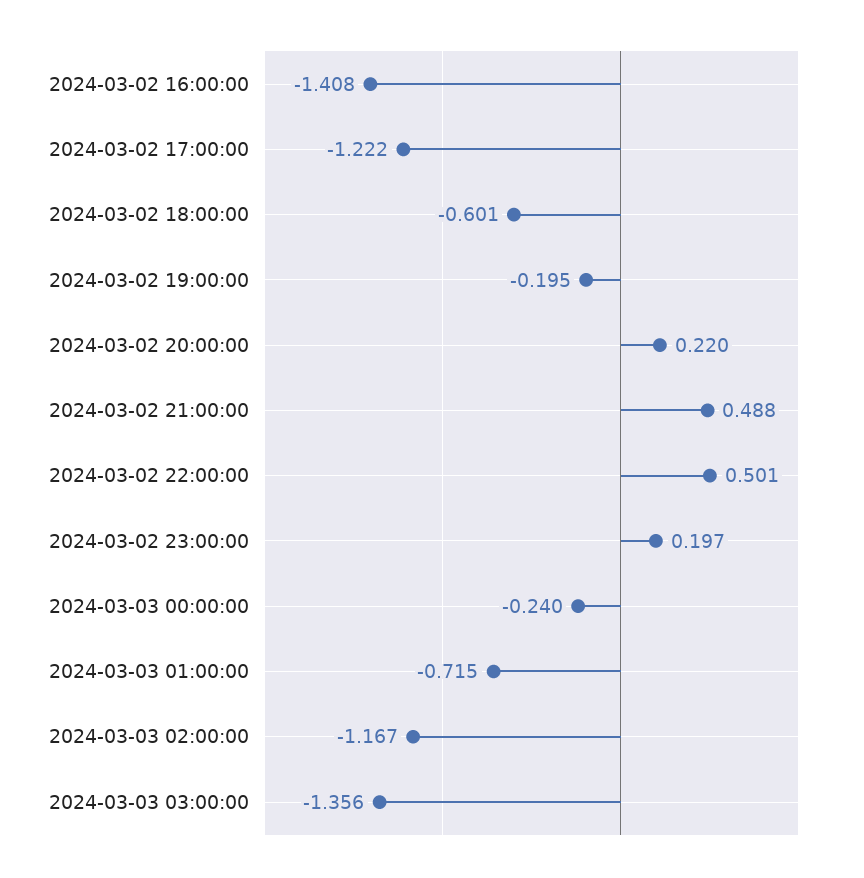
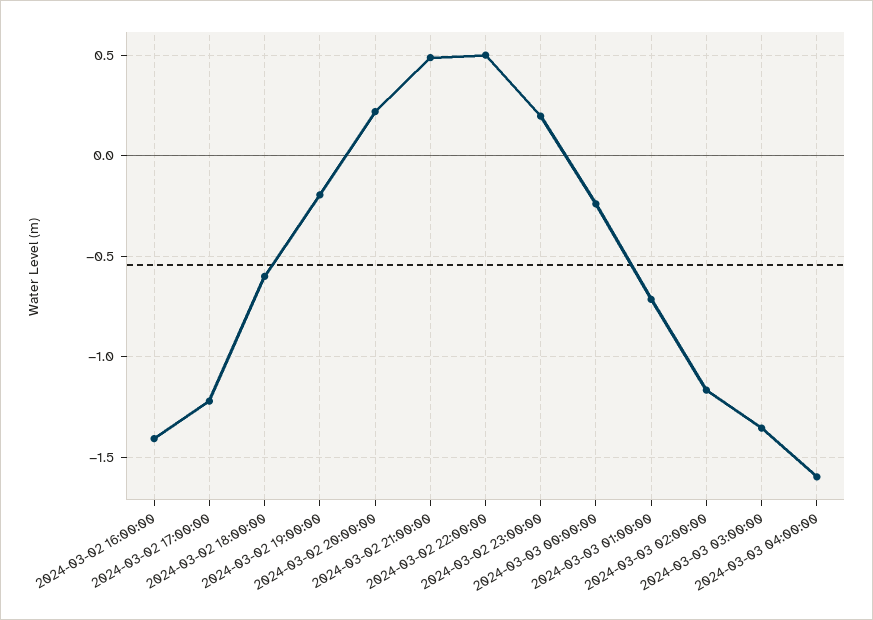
2024-03-03 04:00:00: none -> -1.6

